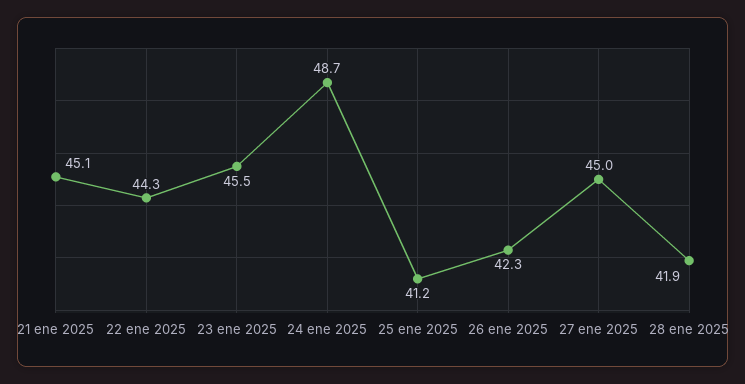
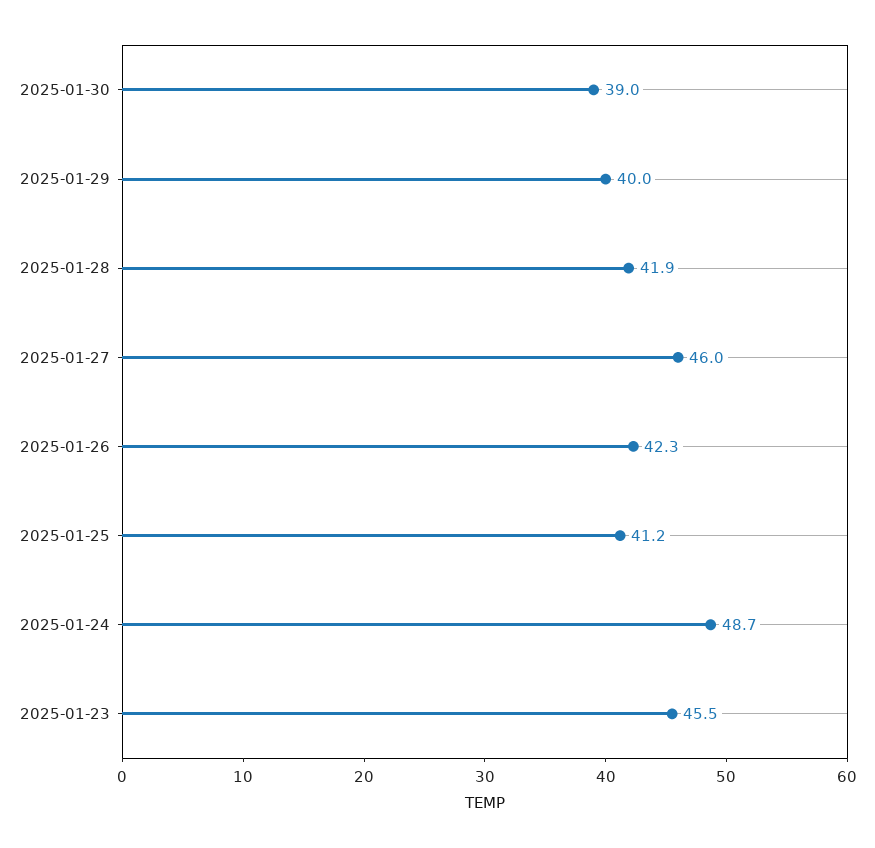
21 ene 2025: 45.1 -> none
22 ene 2025: 44.3 -> none
27 ene 2025: 45 -> 46
2025-01-30: none -> 39
2025-01-29: none -> 40

